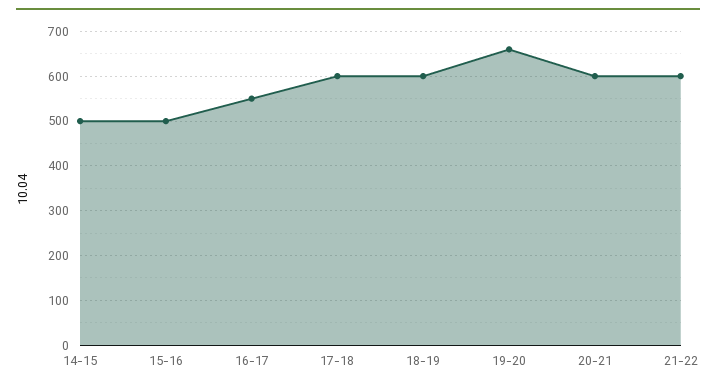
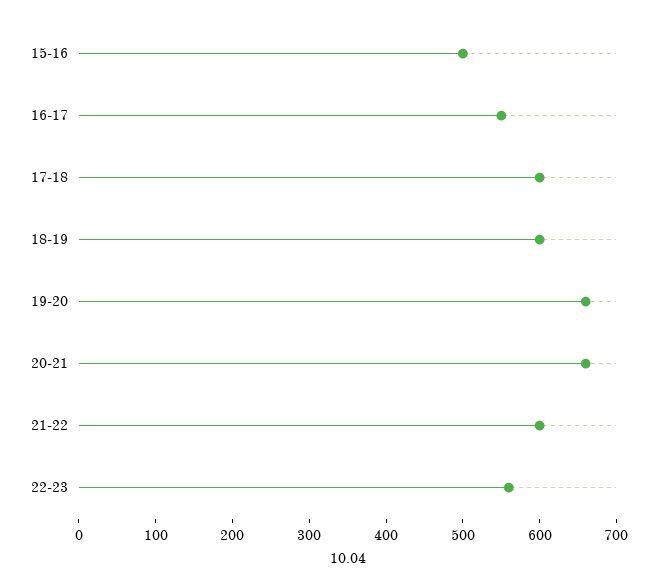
14-15: 500 -> none
20-21: 600 -> 660
22-23: none -> 560

